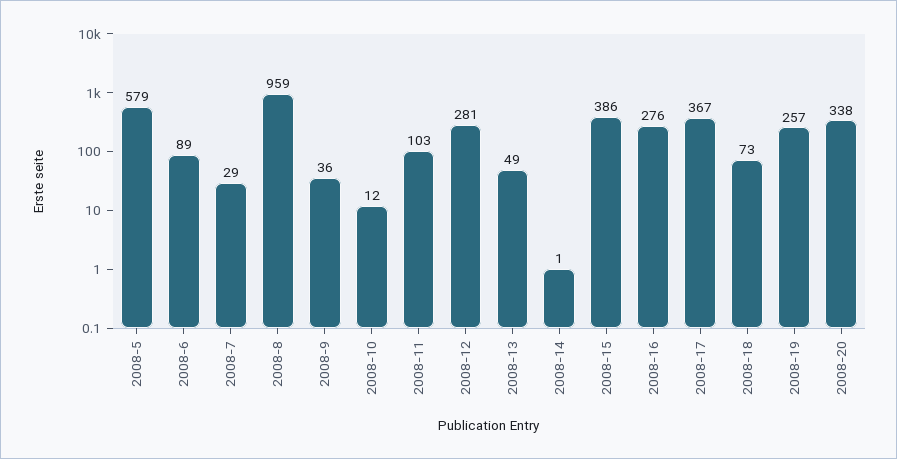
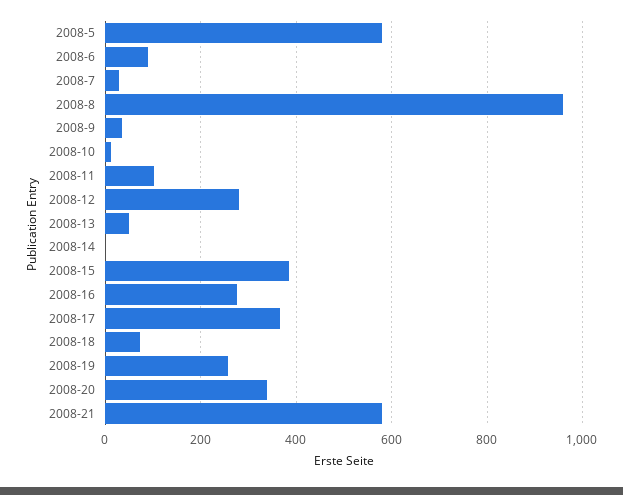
2008-21: none -> 580

